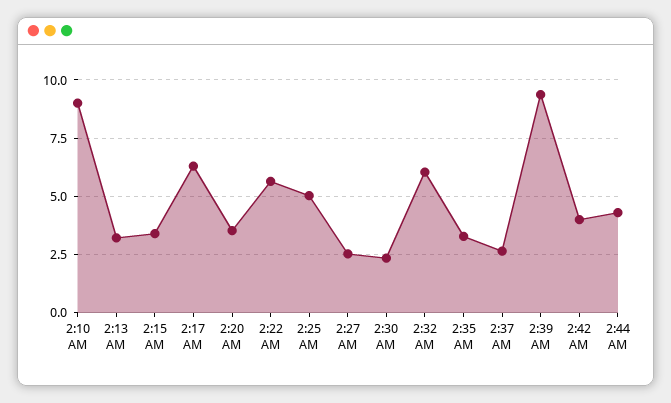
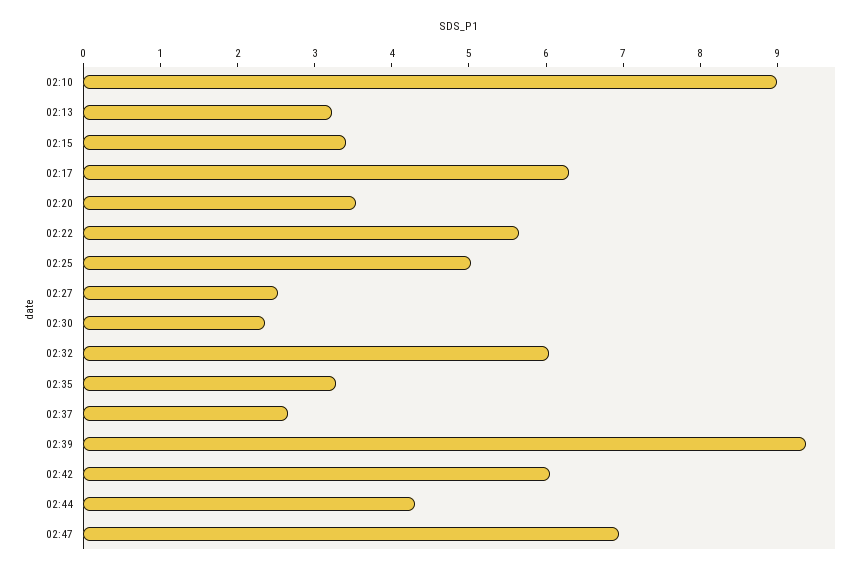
2:42 AM: 4 -> 6
02:47: none -> 7

